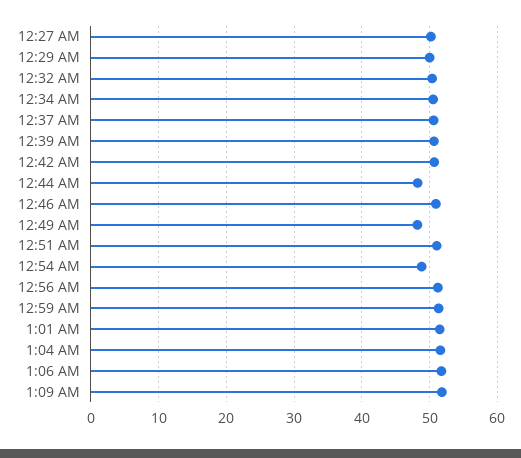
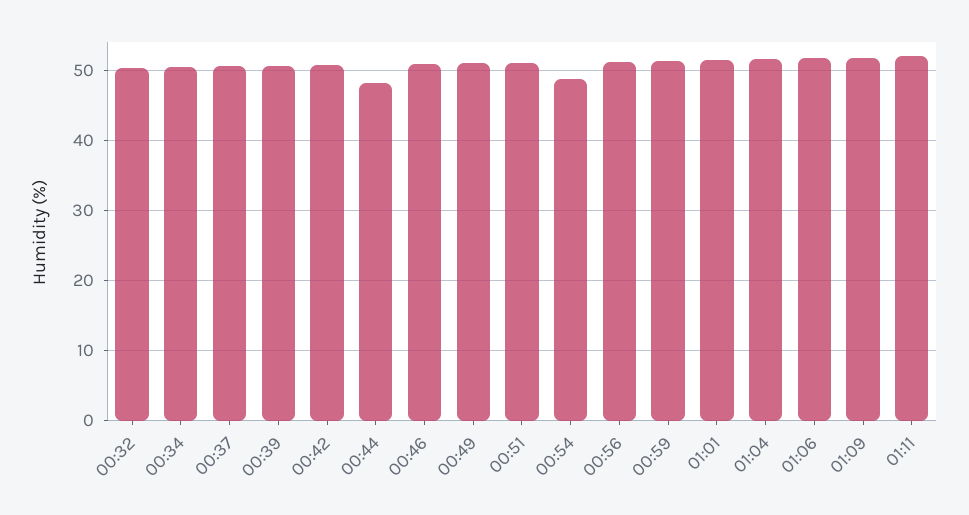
12:27 AM: 50 -> none
12:29 AM: 50 -> none
12:49 AM: 48 -> 51
01:11: none -> 52

